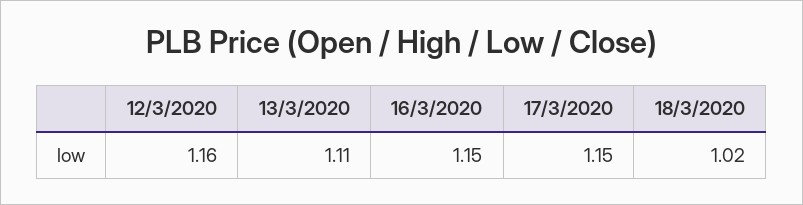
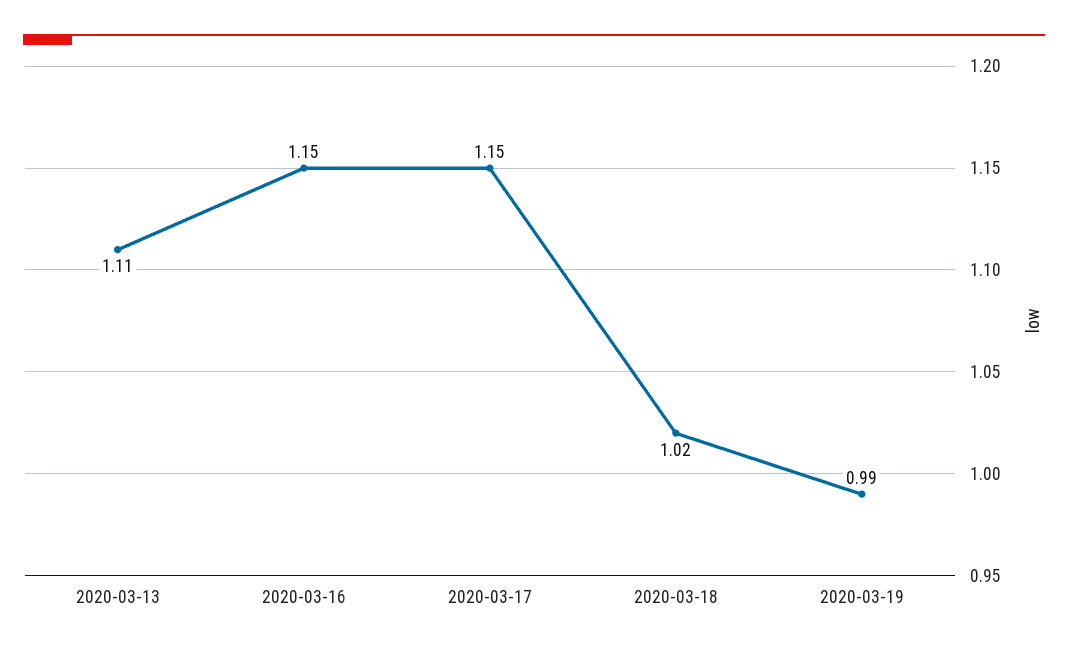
12/3/2020: 1.16 -> none
2020-03-19: none -> 0.99

